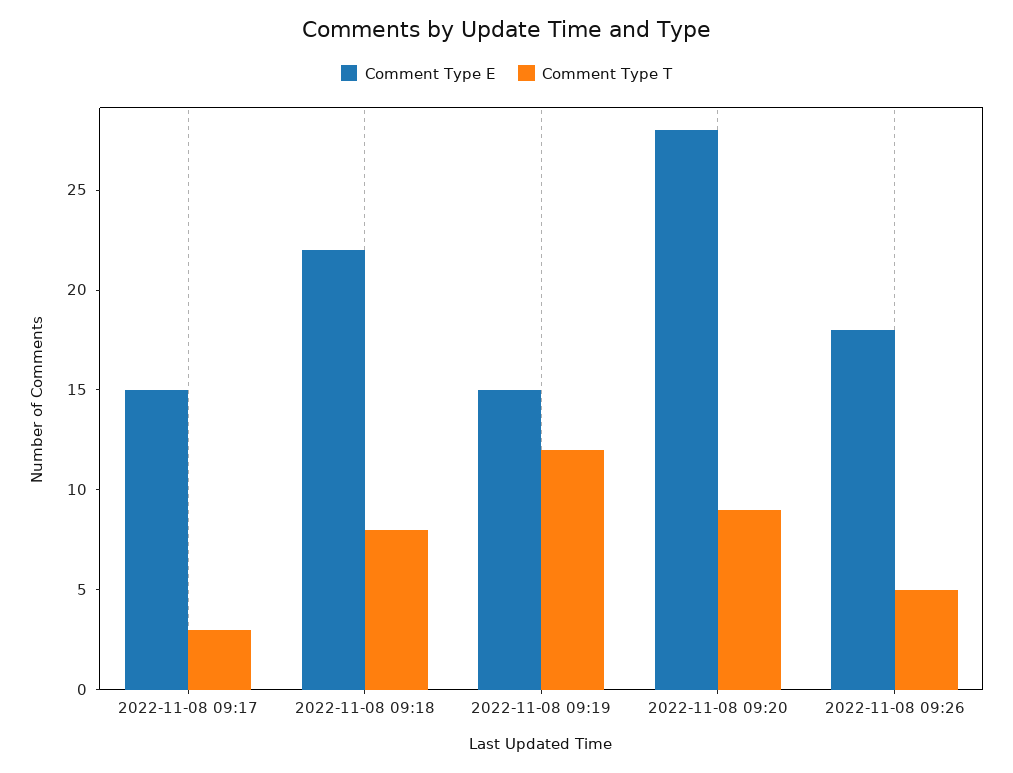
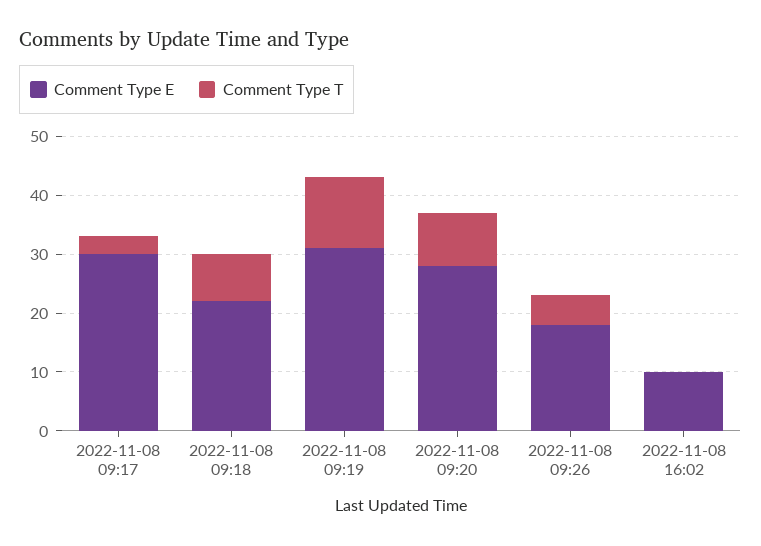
Comment Type E, 2022-11-08 09:17: 15 -> 30
Comment Type E, 2022-11-08 09:19: 15 -> 30
Comment Type E, 2022-11-08 16:02: none -> 10
Comment Type T, 2022-11-08 16:02: none -> 0

